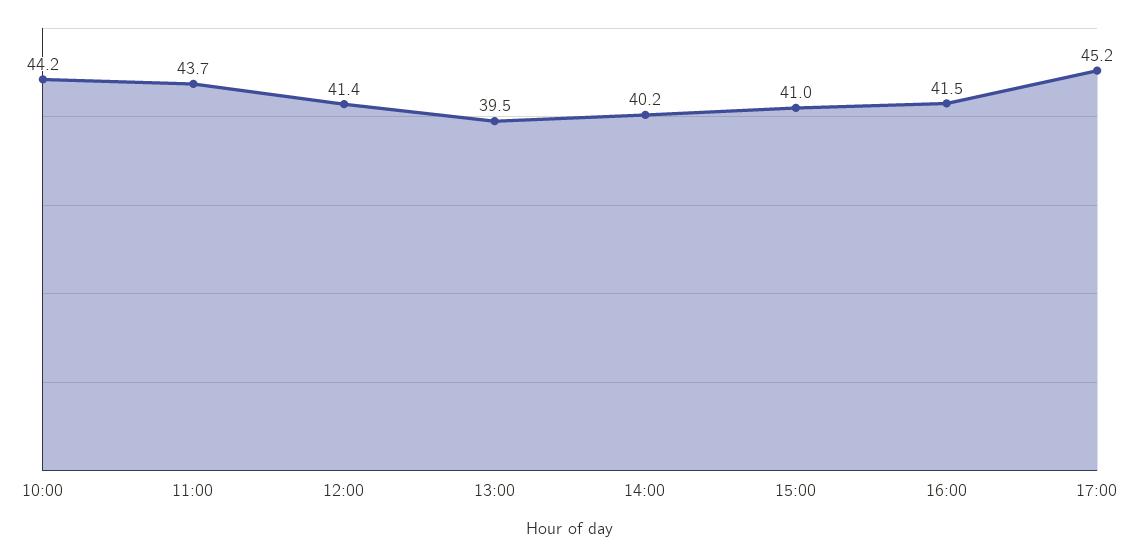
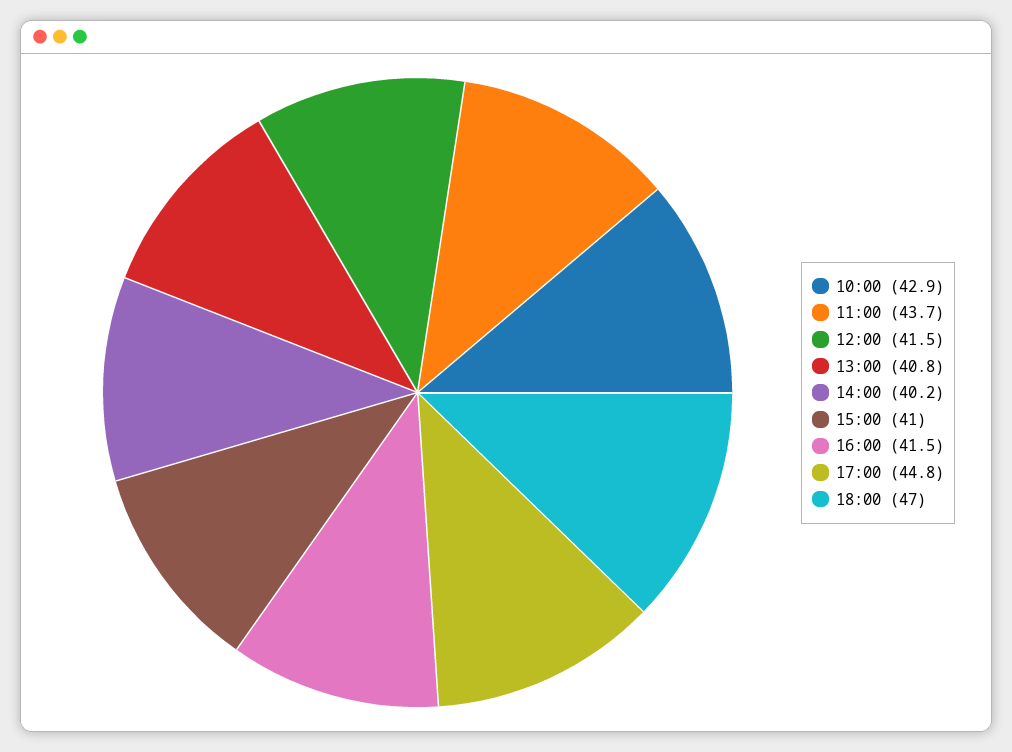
10:00: 44.2 -> 42.9
12:00: 41.4 -> 41.5
13:00: 39.5 -> 40.8
17:00: 45.2 -> 44.8
18:00: none -> 47

